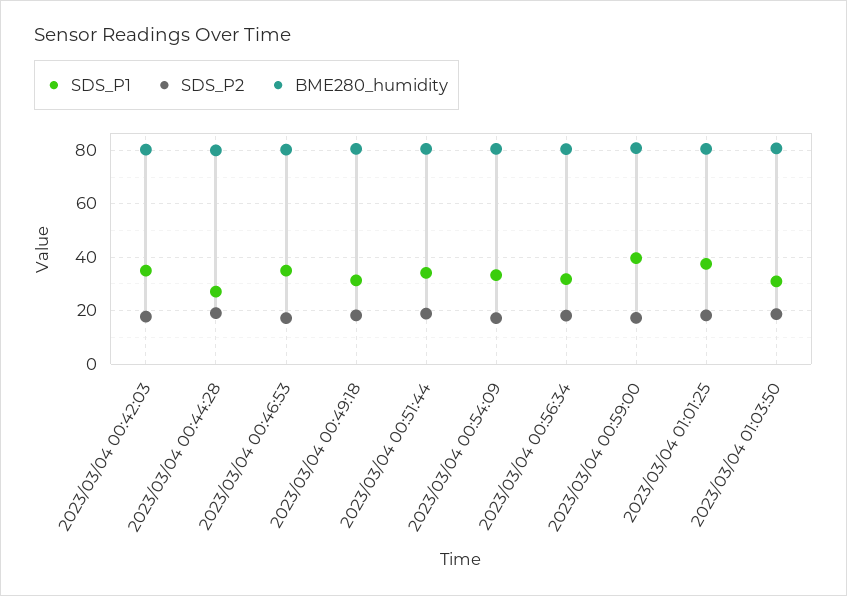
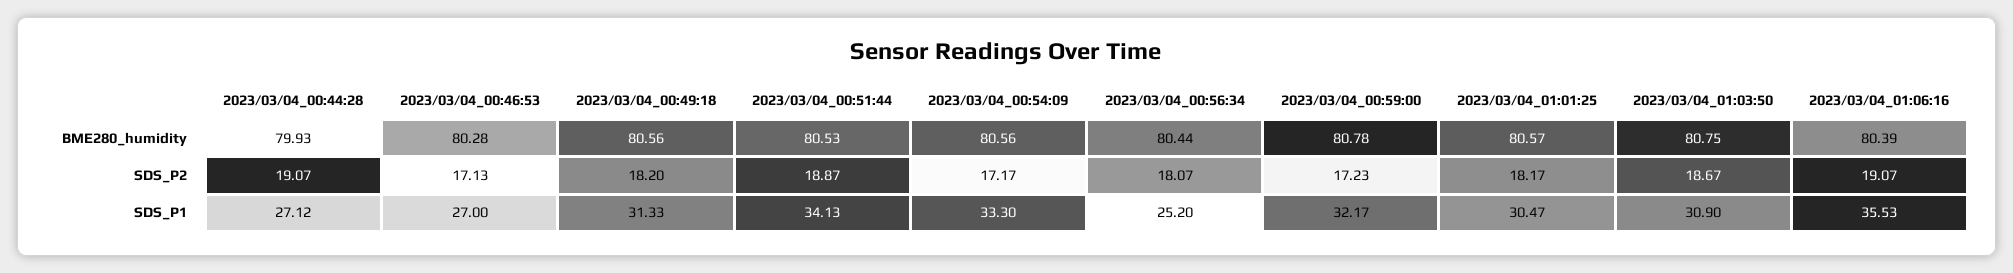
SDS_P1, 2023/03/04 00:42:03: 35 -> none
SDS_P2, 2023/03/04 00:42:03: 17.5 -> none
BME280_humidity, 2023/03/04 00:42:03: 80 -> none
SDS_P1, 2023/03/04 00:46:53: 35 -> 27
SDS_P1, 2023/03/04 00:56:34: 32.5 -> 25.2
SDS_P1, 2023/03/04 00:59:00: 40 -> 32.17
SDS_P1, 2023/03/04 01:01:25: 37.5 -> 30.47
BME280_humidity, 2023/03/04_01:06:16: none -> 80.39
SDS_P2, 2023/03/04_01:06:16: none -> 19.07
SDS_P1, 2023/03/04_01:06:16: none -> 35.53

